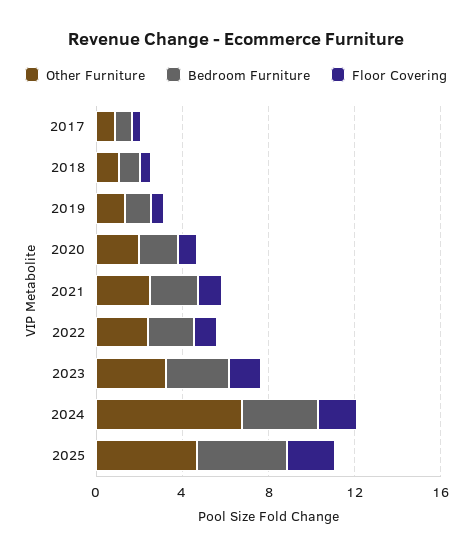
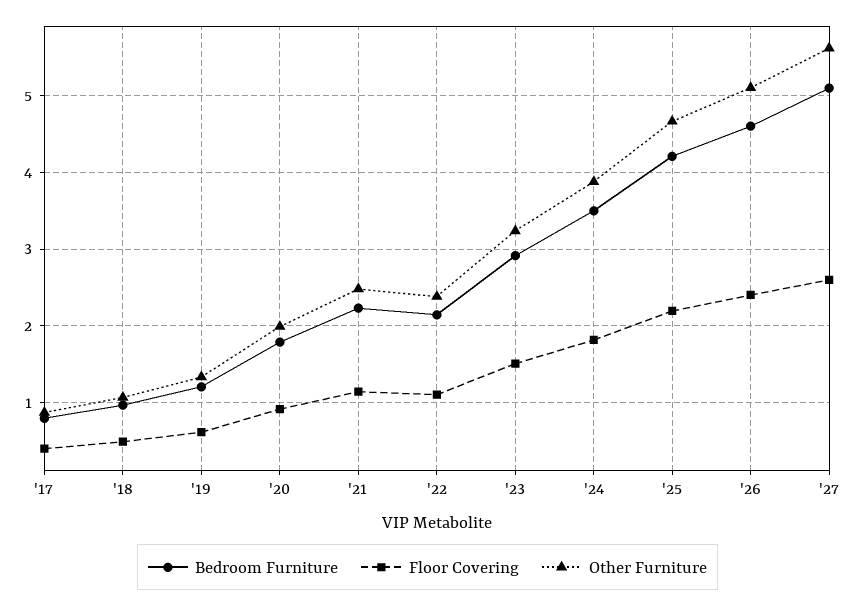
Other Furniture, 2024: 7 -> 3.9
Bedroom Furniture, '26: none -> 4.6
Floor Covering, '26: none -> 2.4
Other Furniture, '26: none -> 5.1
Bedroom Furniture, '27: none -> 5.1
Floor Covering, '27: none -> 2.6
Other Furniture, '27: none -> 5.6

